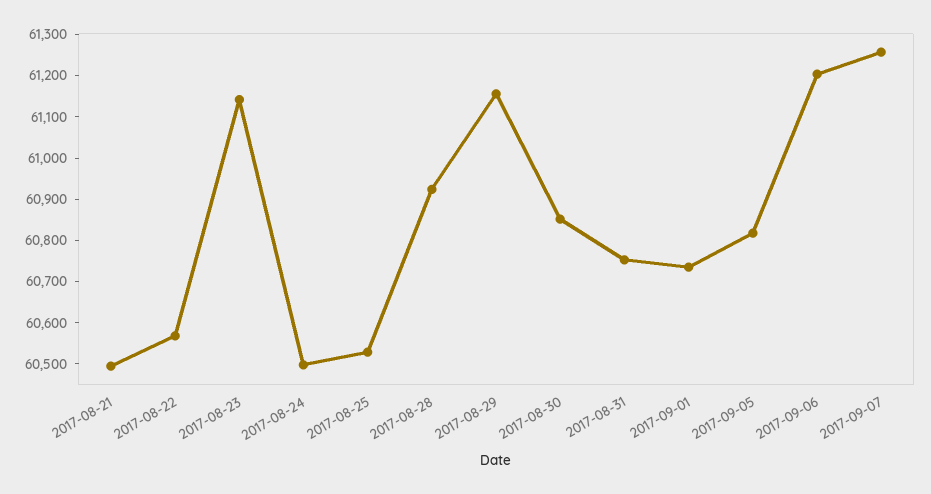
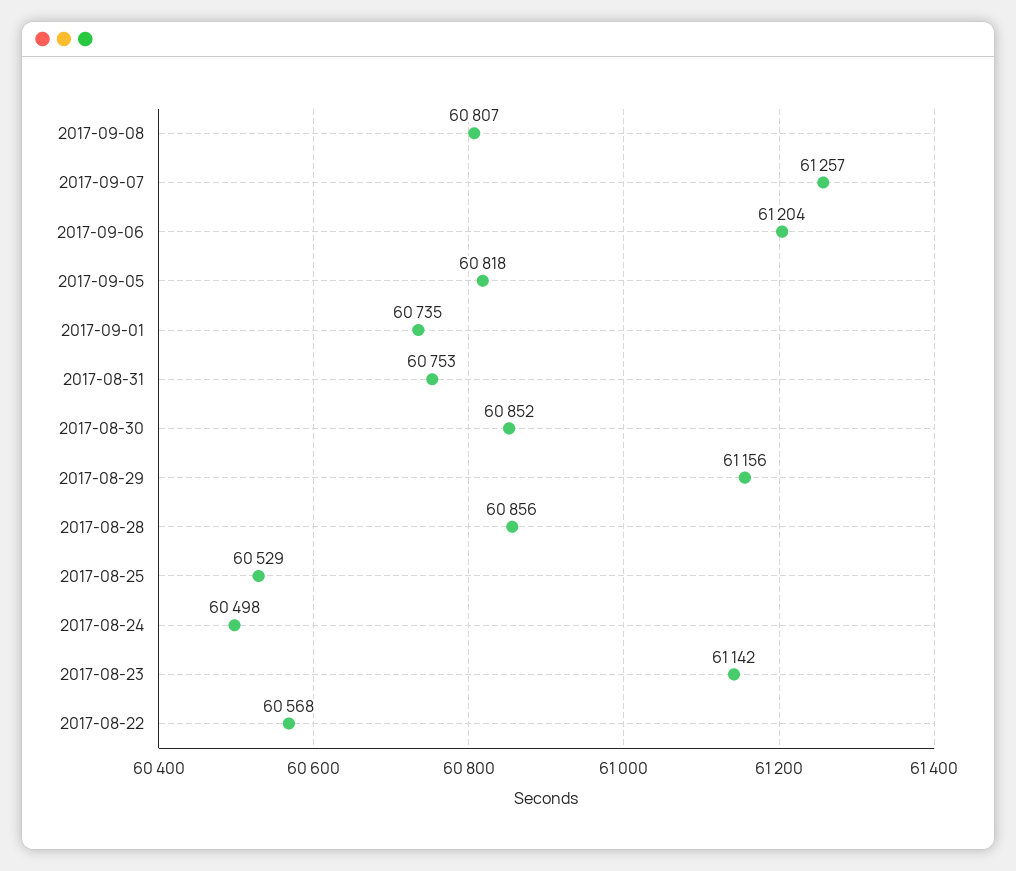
2017-08-21: 60500 -> none
2017-08-28: 60920 -> 60856
2017-09-08: none -> 60807

